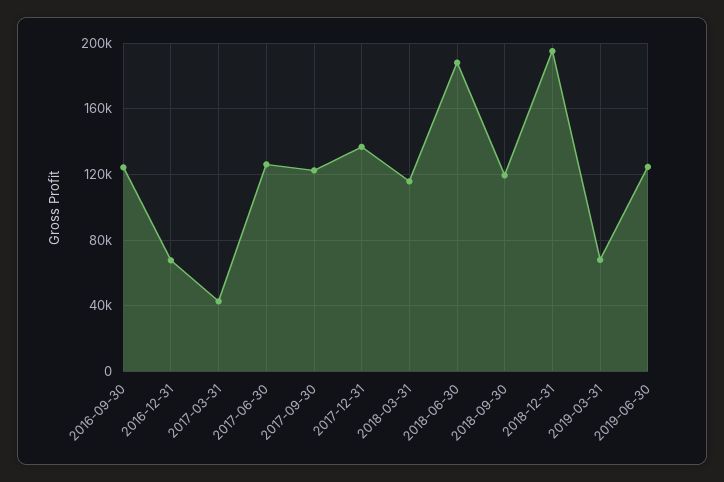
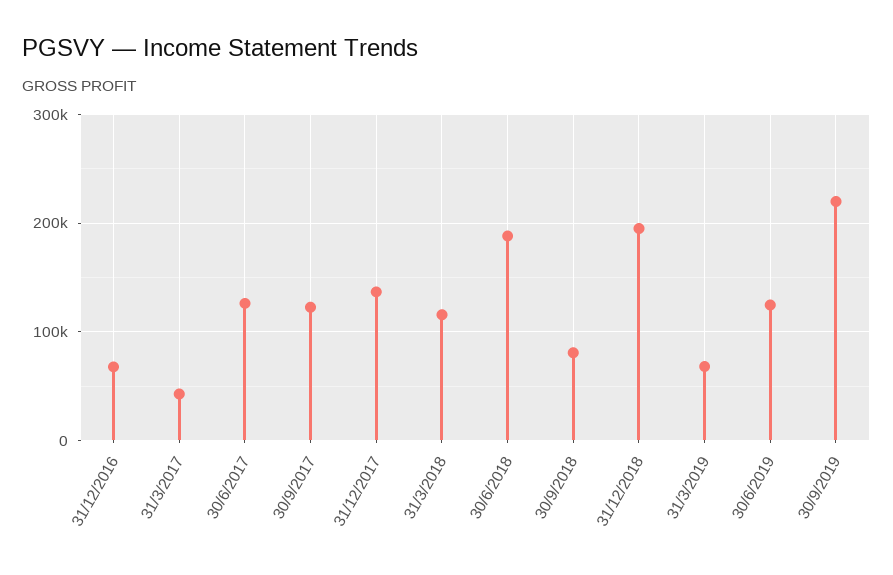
2016-09-30: 125000 -> none
2018-09-30: 120000 -> 80000
30/9/2019: none -> 220000

